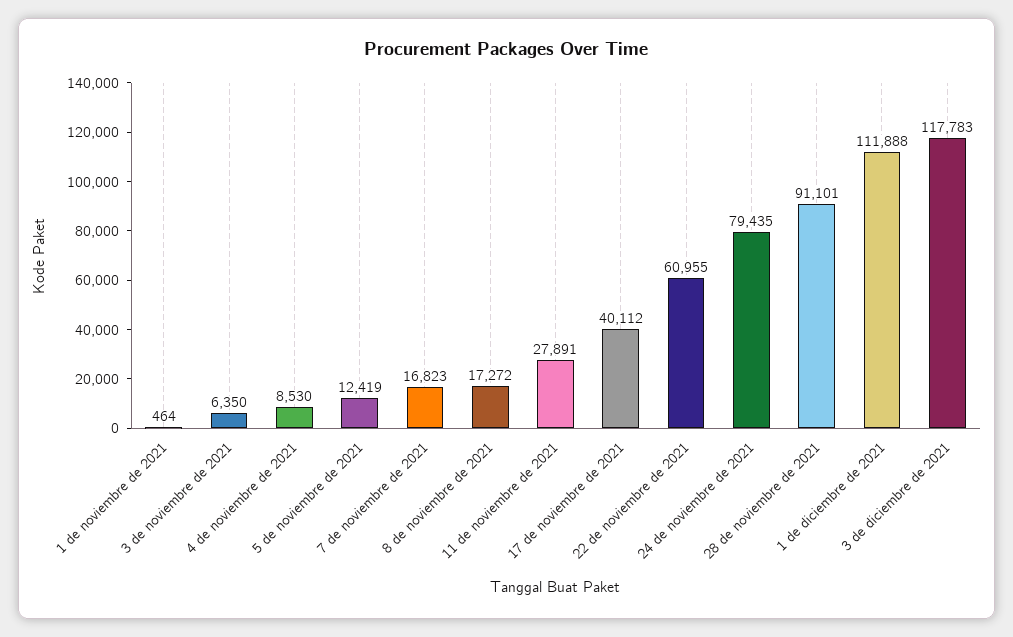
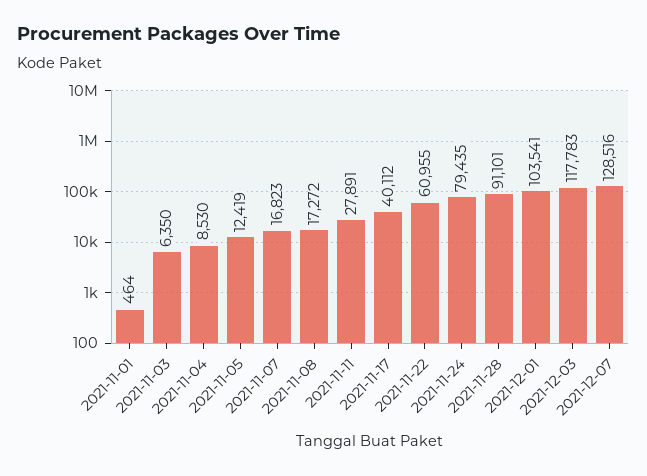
1 de diciembre de 2021: 111888 -> 103541
2021-12-07: none -> 128516

